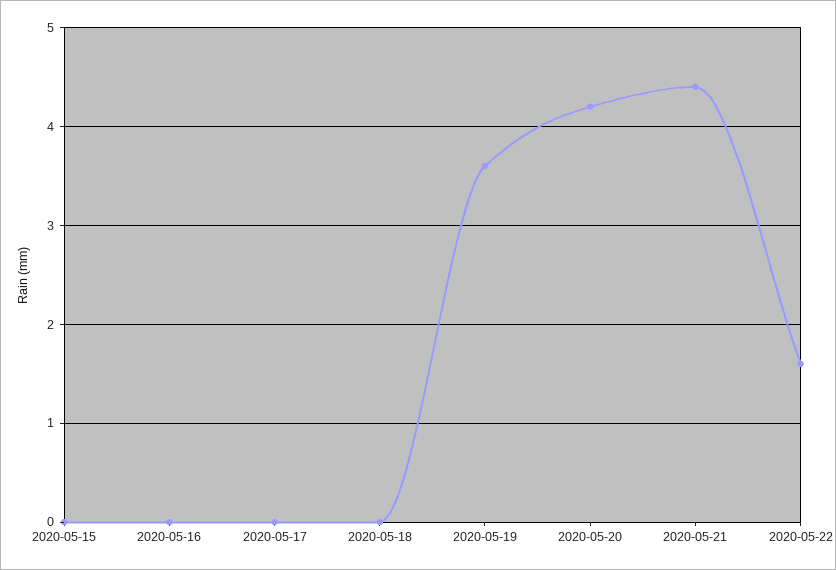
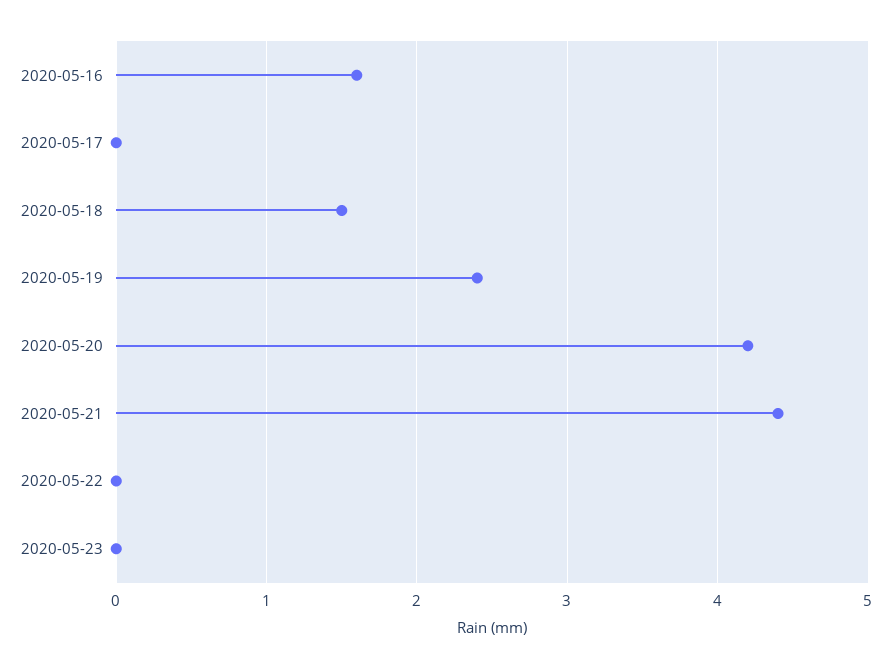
2020-05-15: 0 -> none
2020-05-16: 0 -> 1.6
2020-05-18: 0 -> 1.5
2020-05-19: 3.6 -> 2.4
2020-05-22: 1.6 -> 0
2020-05-23: none -> 0

